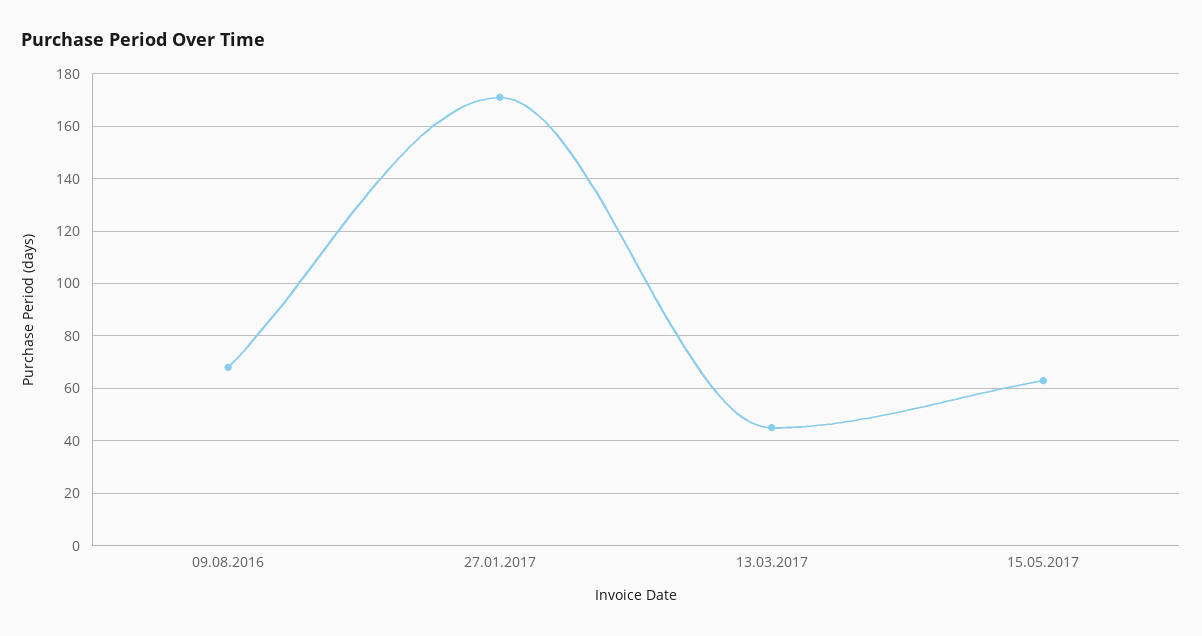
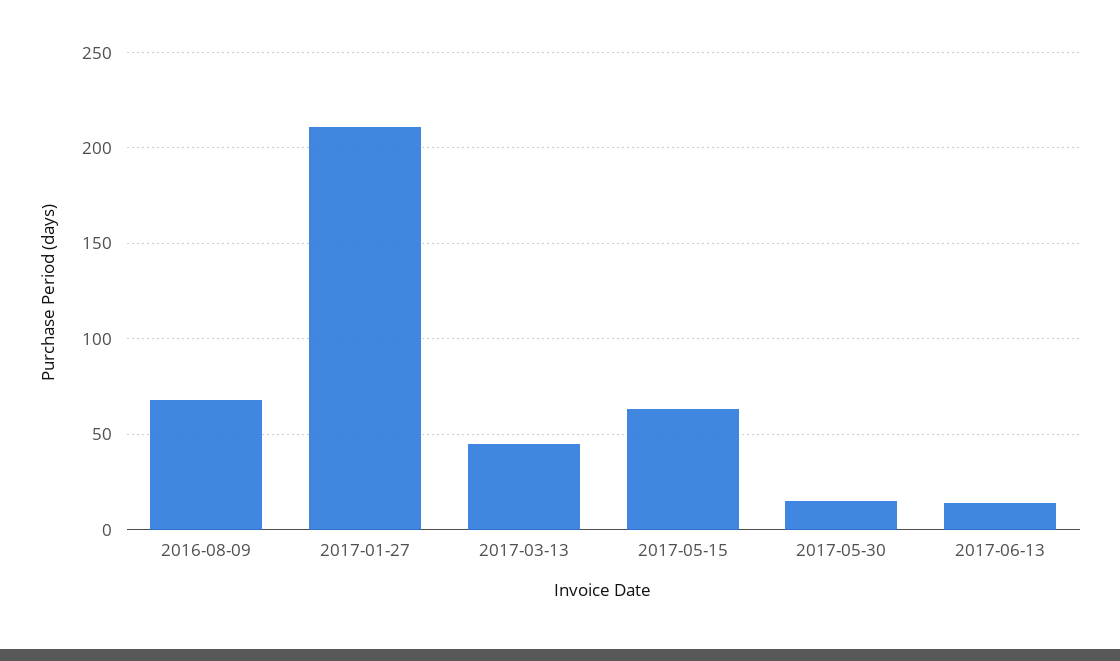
27.01.2017: 170 -> 210
2017-05-30: none -> 15
2017-06-13: none -> 15

